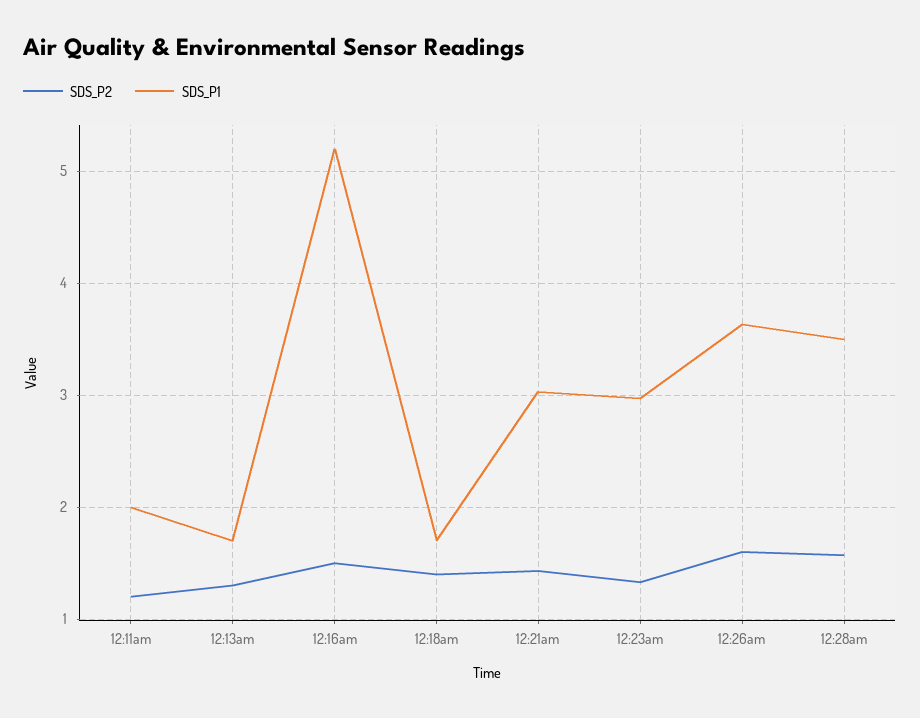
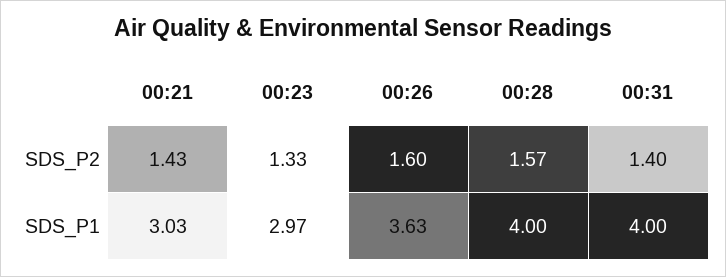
SDS_P2, 12:11am: 1.2 -> none
SDS_P1, 12:11am: 2 -> none
SDS_P2, 12:13am: 1.3 -> none
SDS_P1, 12:13am: 1.7 -> none
SDS_P2, 12:16am: 1.5 -> none
SDS_P1, 12:16am: 5.2 -> none
SDS_P2, 12:18am: 1.4 -> none
SDS_P1, 12:18am: 1.7 -> none
SDS_P1, 12:28am: 3.5 -> 4
SDS_P2, 00:31: none -> 1.4
SDS_P1, 00:31: none -> 4

